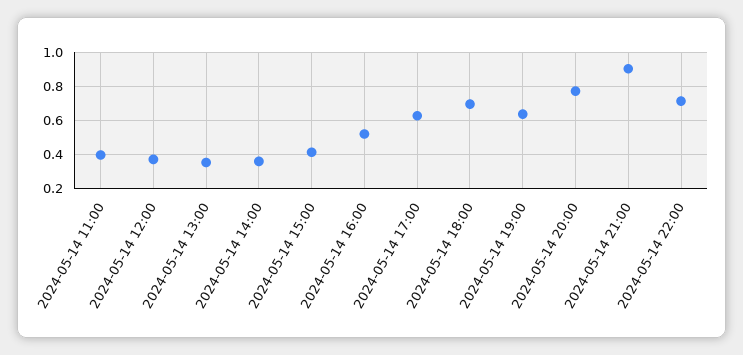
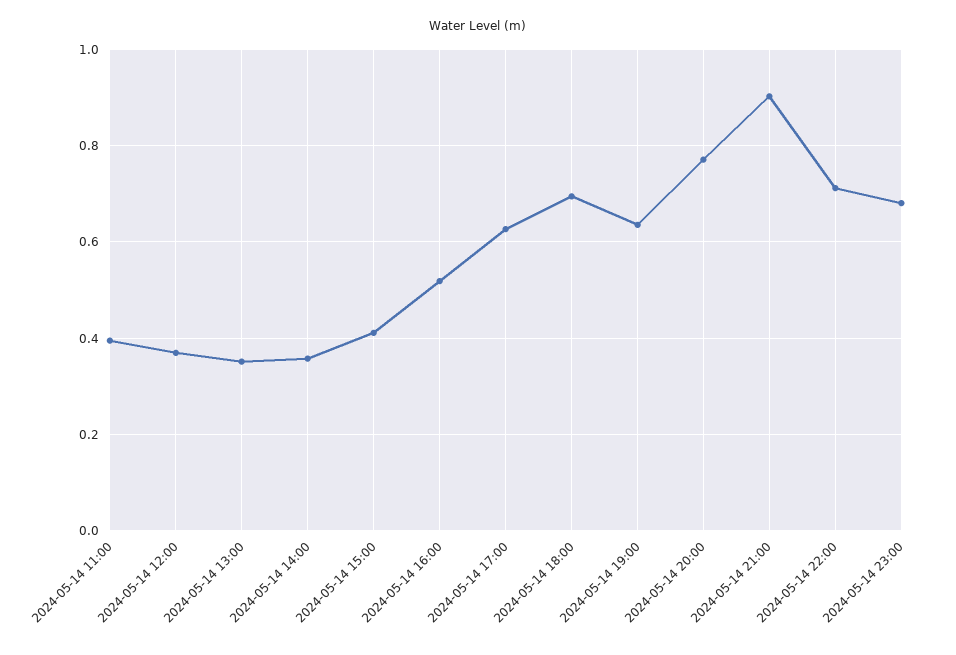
2024-05-14 23:00: none -> 0.68

